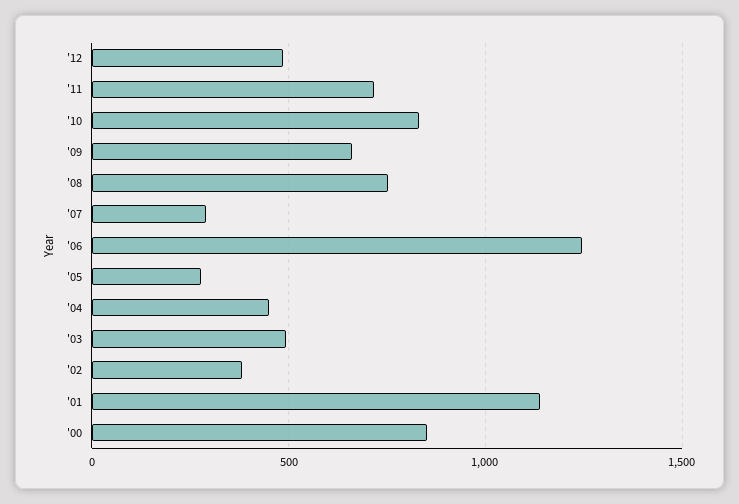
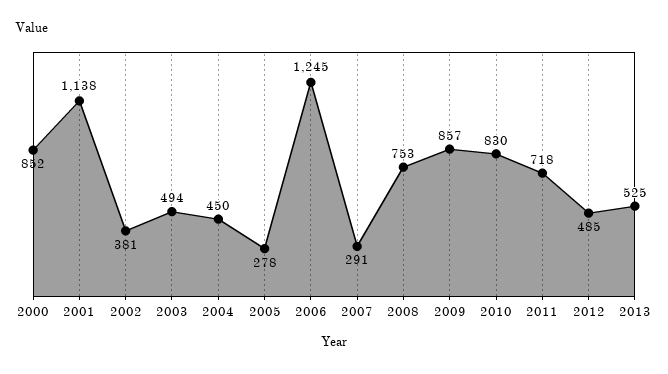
'09: 650 -> 857
2013: none -> 525

